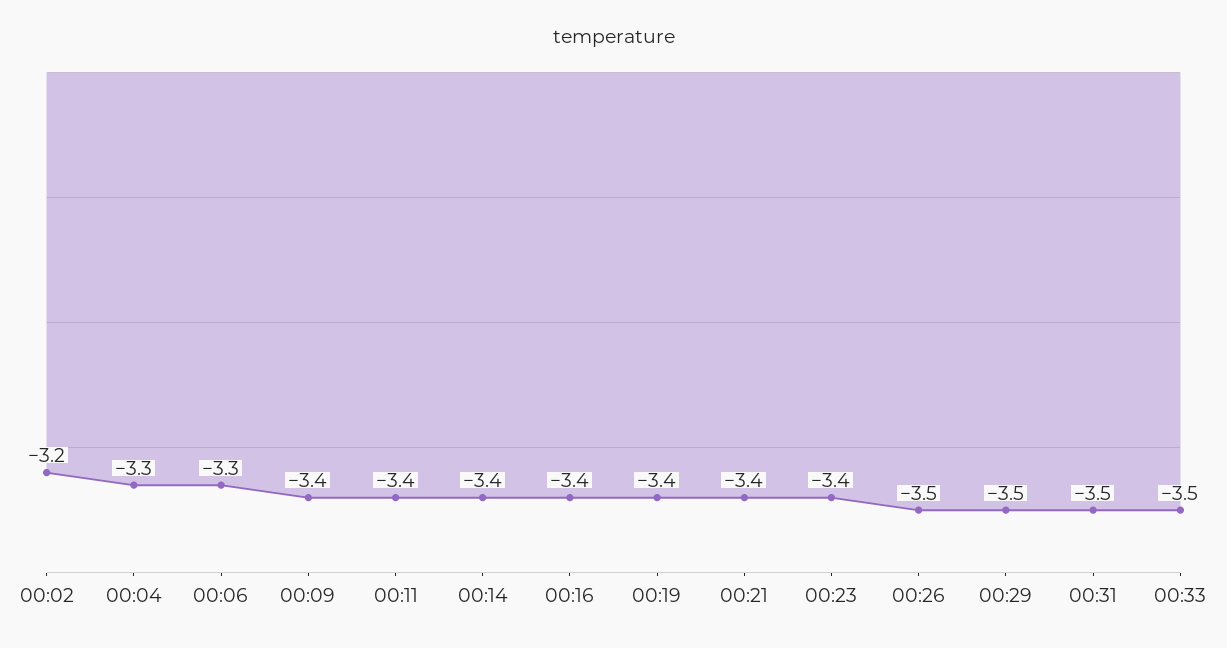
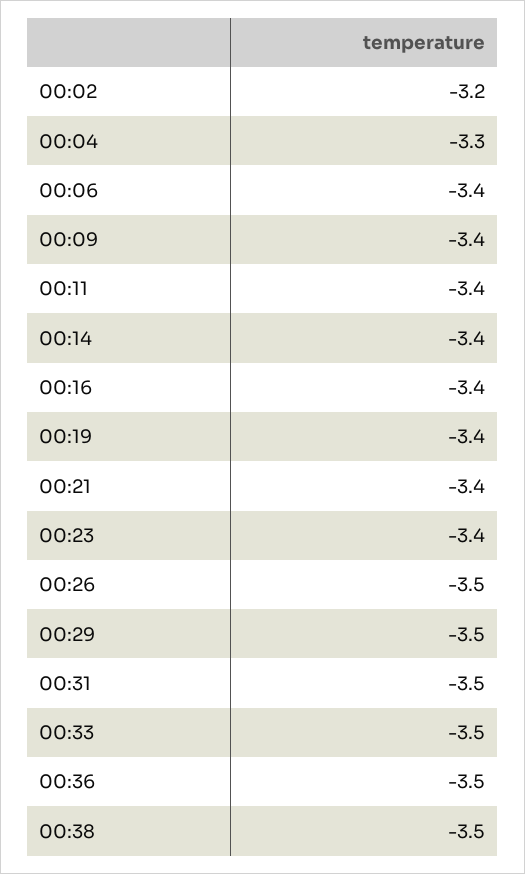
00:06: -3.3 -> -3.4
00:36: none -> -3.5
00:38: none -> -3.5

